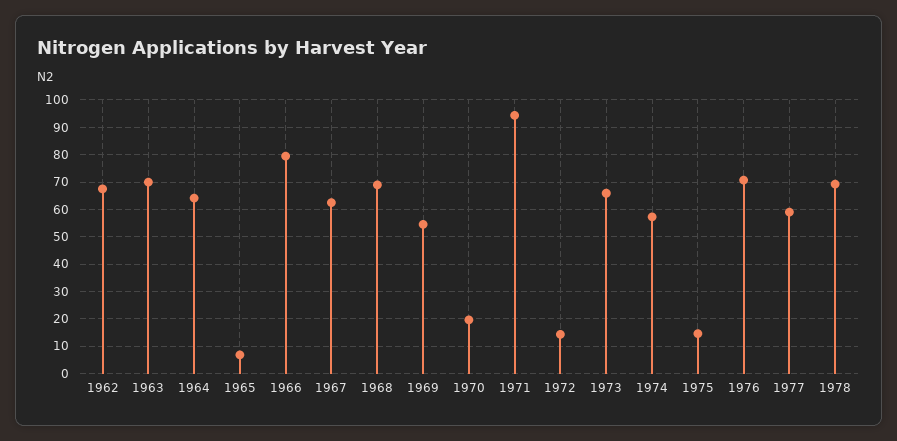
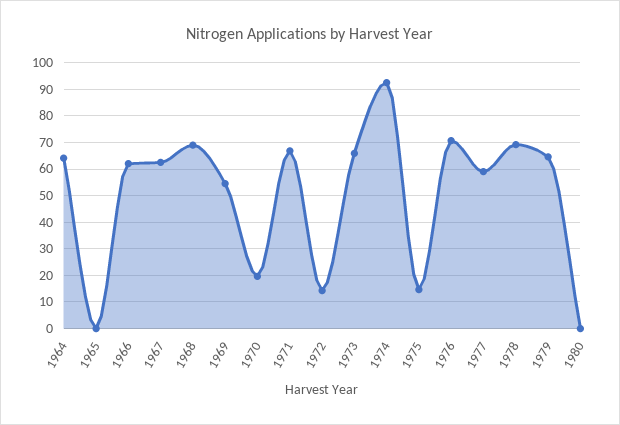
1962: 67.5 -> none
1963: 70 -> none
1965: 7.5 -> 0
1966: 80 -> 62.5
1971: 95 -> 67.5
1974: 57.5 -> 92.5
1979: none -> 65
1980: none -> 0

